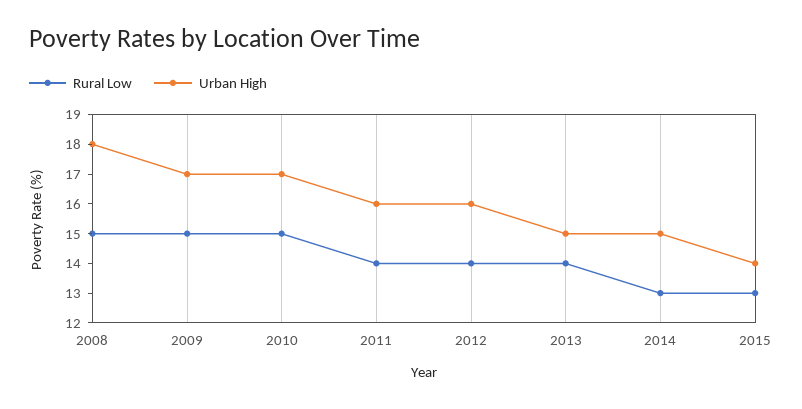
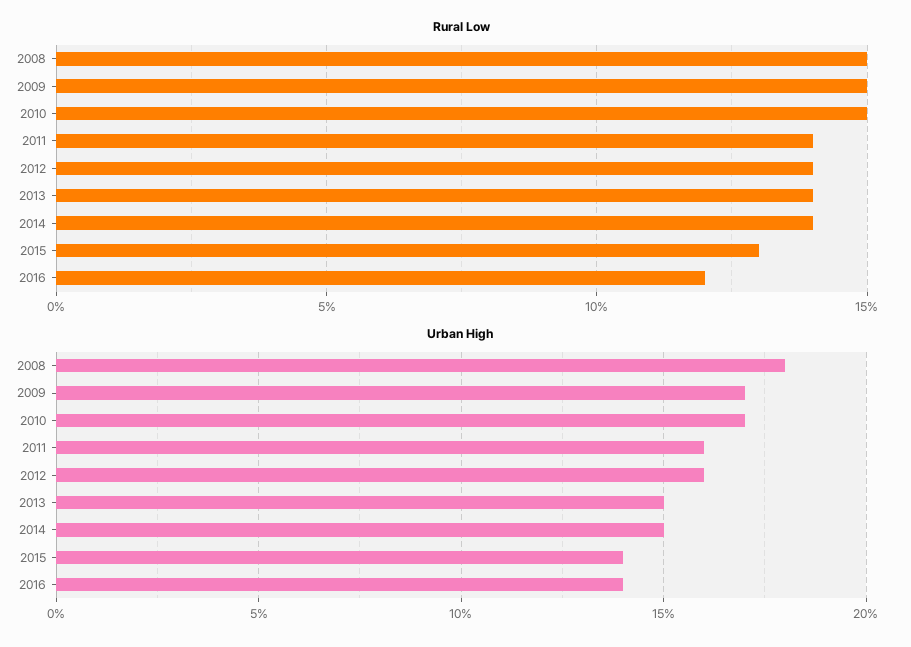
Rural Low, 2014: 13 -> 14
Rural Low, 2016: none -> 12
Urban High, 2016: none -> 14

